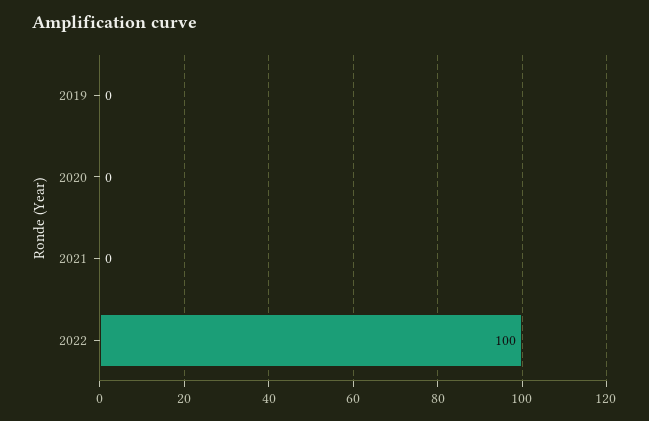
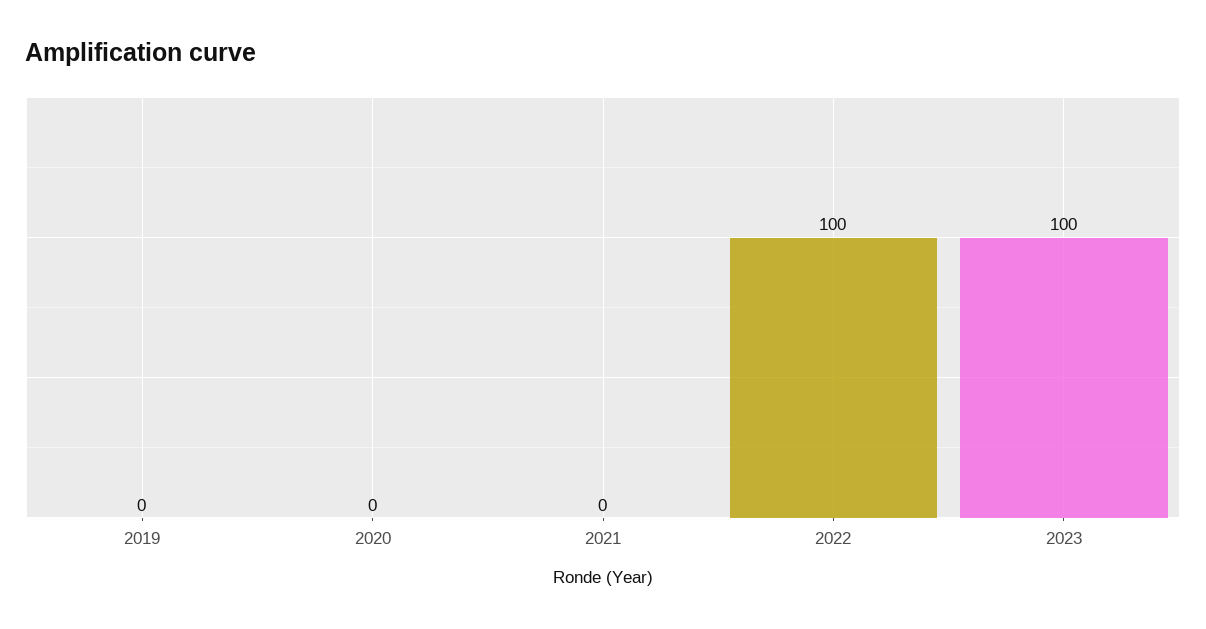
2023: none -> 100

